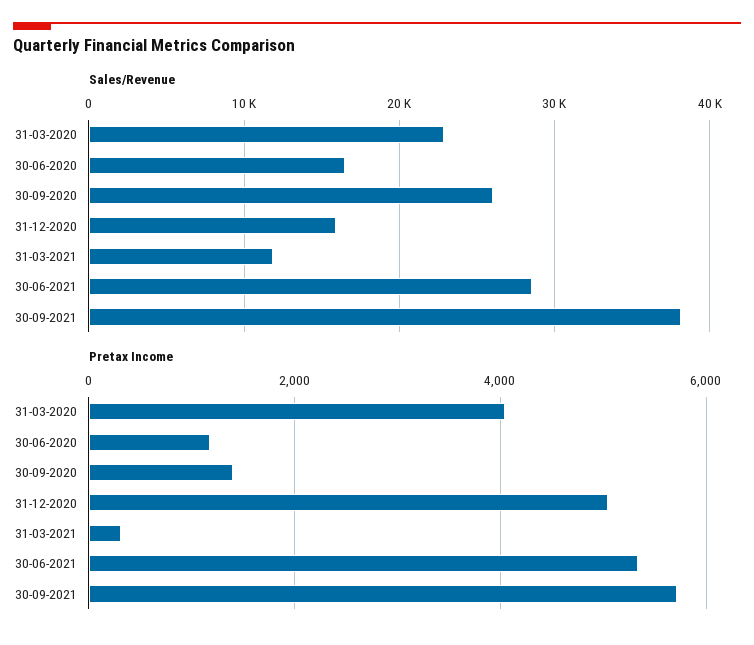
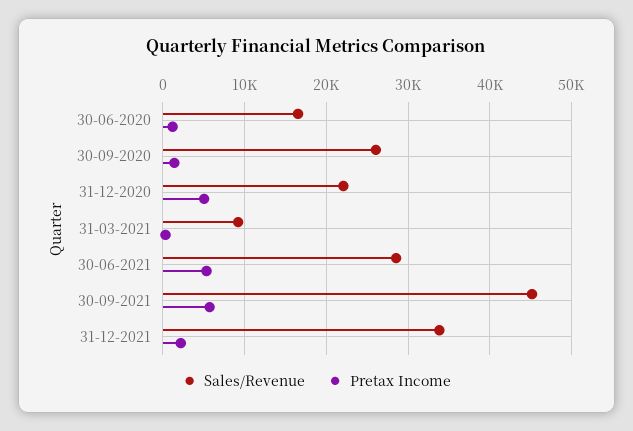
Sales/Revenue, 31-03-2020: 23000 -> none
Sales/Revenue, 31-12-2020: 16000 -> 22000
Sales/Revenue, 31-03-2021: 12000 -> 9000
Sales/Revenue, 30-09-2021: 38000 -> 45000
Pretax Income, 31-03-2020: 4000 -> none
Sales/Revenue, 31-12-2021: none -> 34000
Pretax Income, 31-12-2021: none -> 2000

